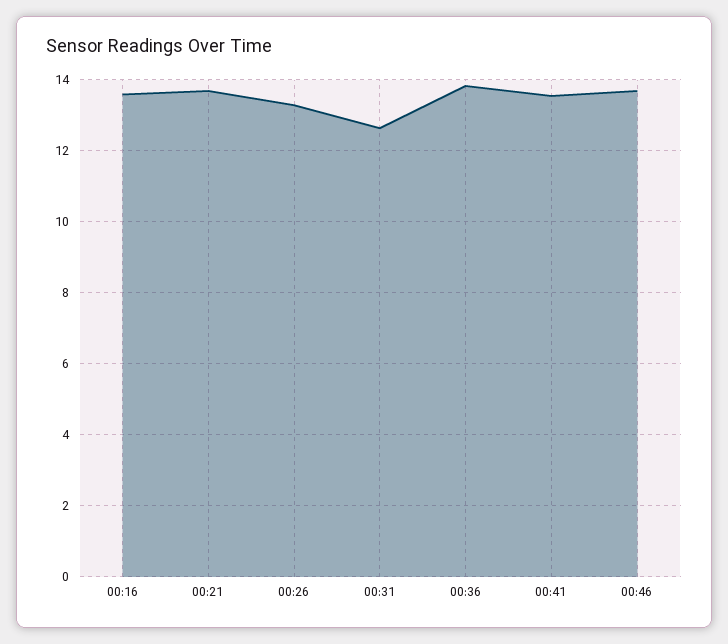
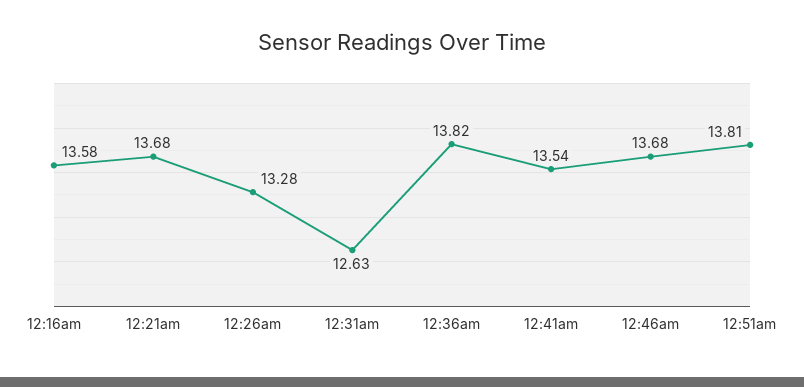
12:51am: none -> 13.81

